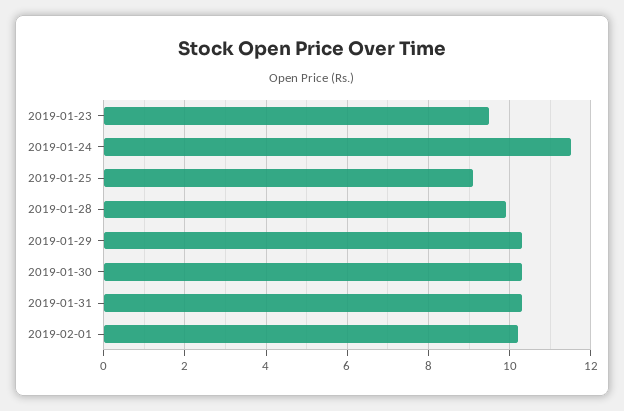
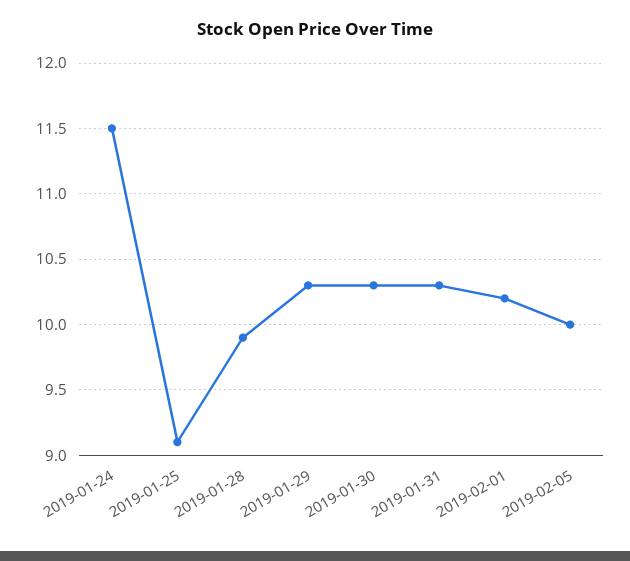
2019-01-23: 9.5 -> none
2019-02-05: none -> 10

